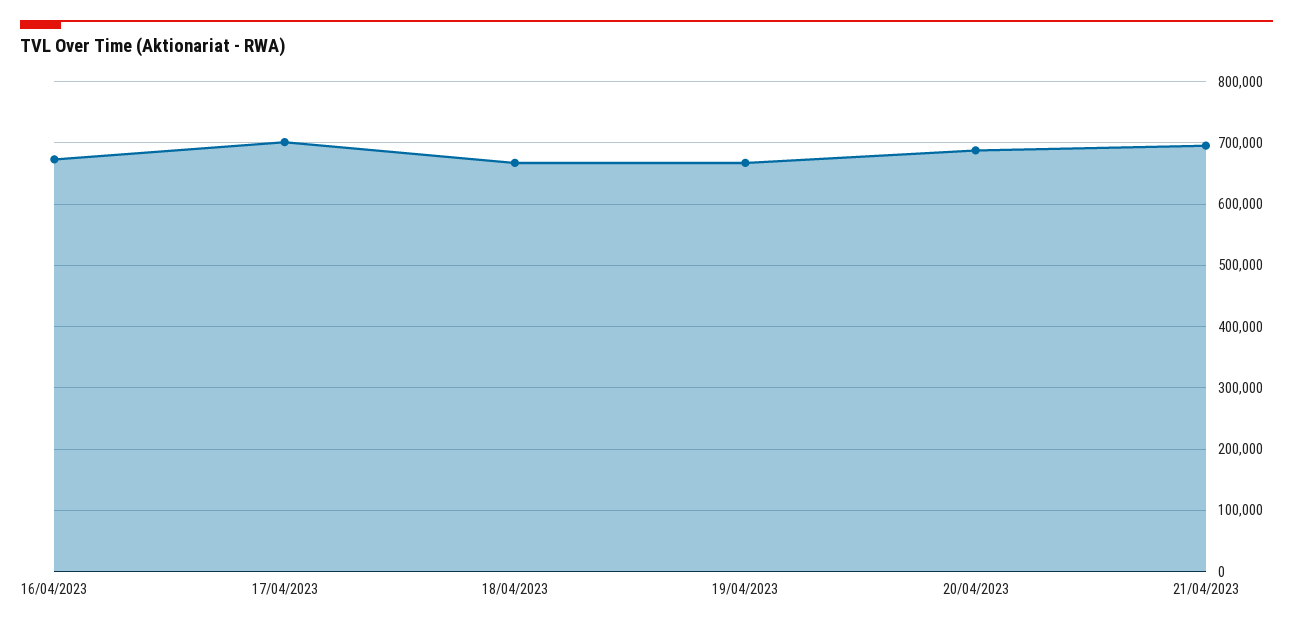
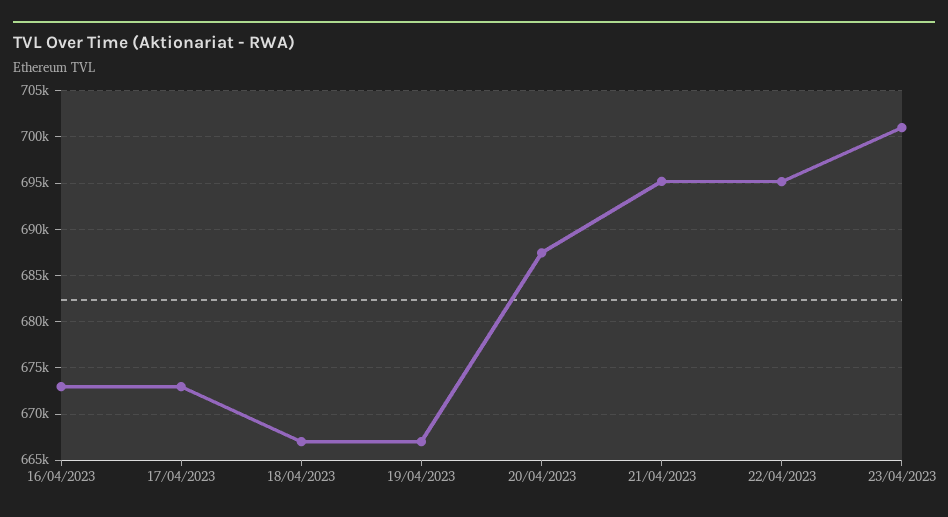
17/04/2023: 700000 -> 673000
22/04/2023: none -> 695000
23/04/2023: none -> 701000

